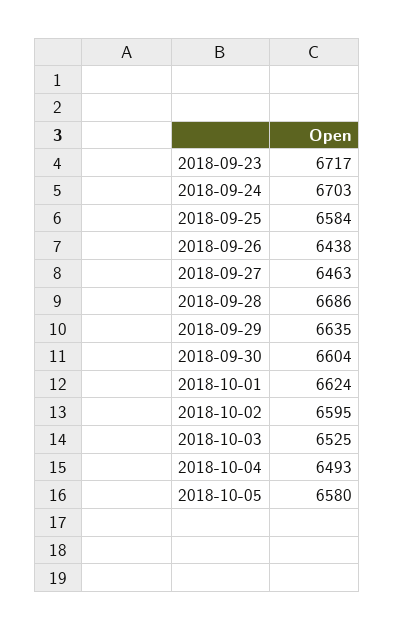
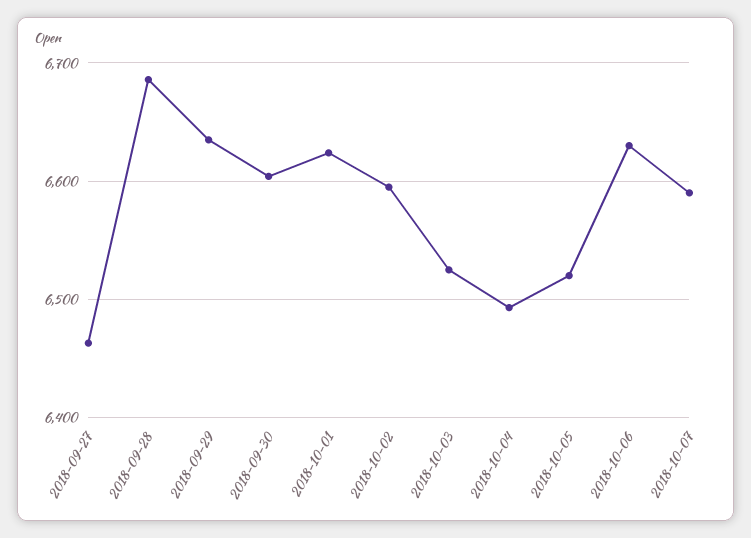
2018-09-23: 6717 -> none
2018-09-24: 6703 -> none
2018-09-25: 6584 -> none
2018-09-26: 6438 -> none
2018-10-05: 6580 -> 6520
2018-10-06: none -> 6630
2018-10-07: none -> 6590

